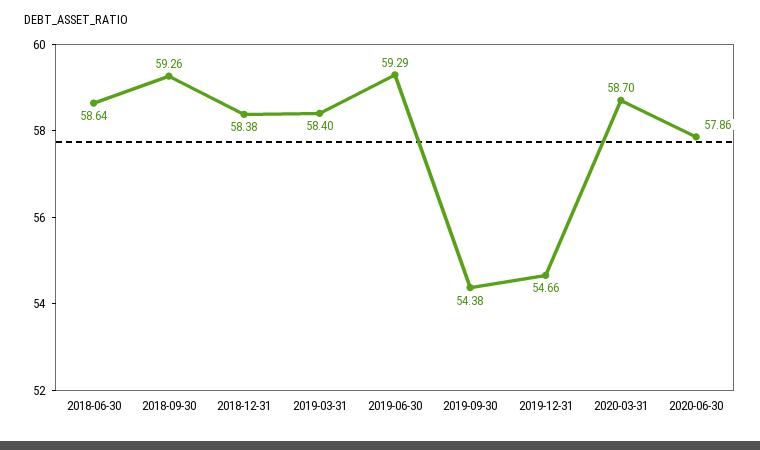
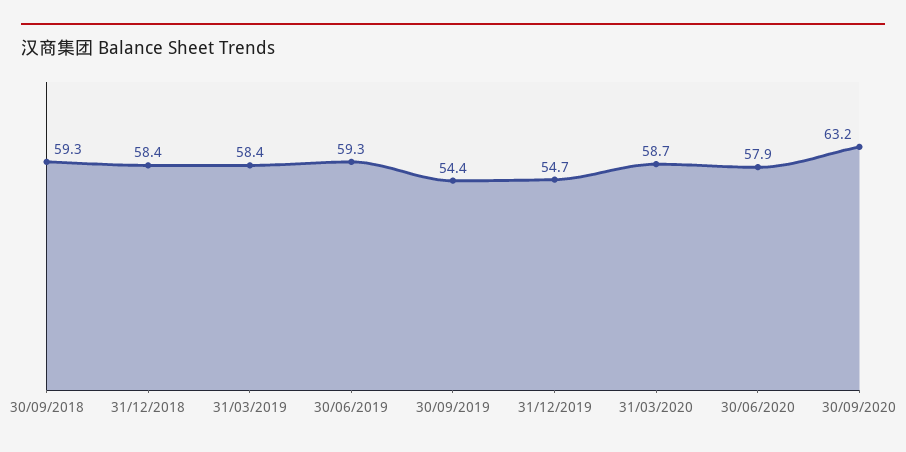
2018-06-30: 58.64 -> none
30/09/2020: none -> 63.2

